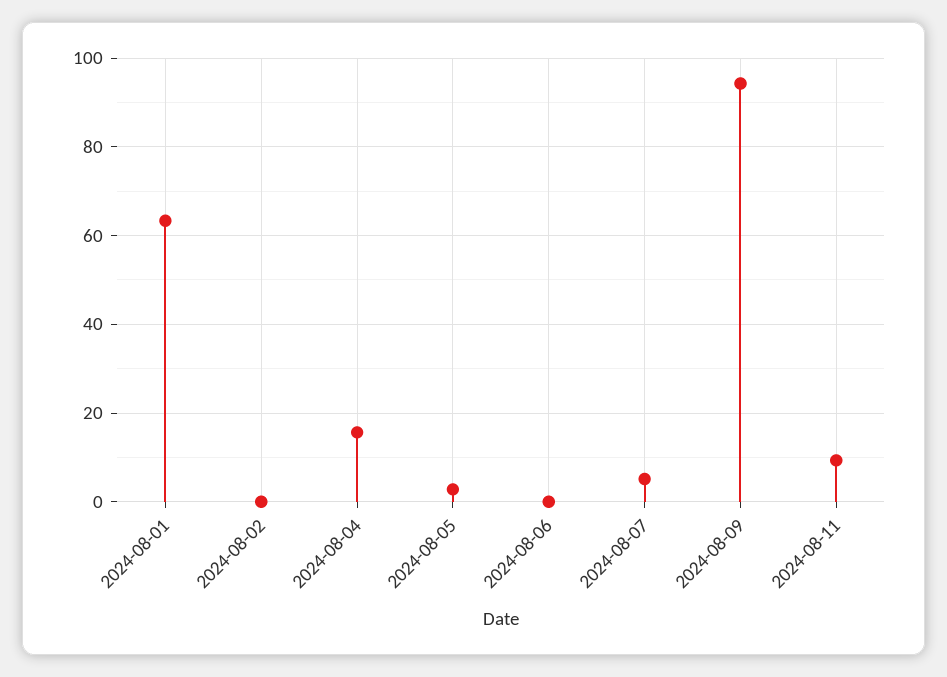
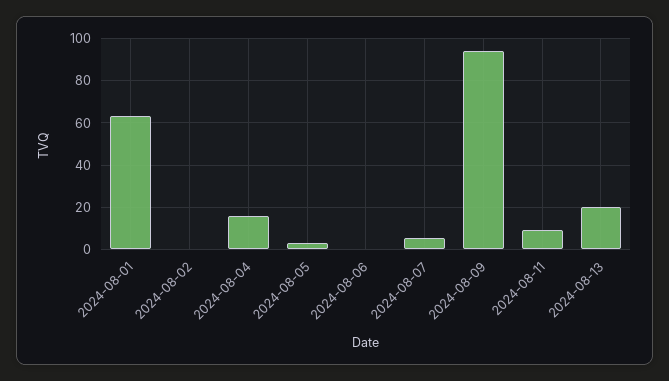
2024-08-13: none -> 20

